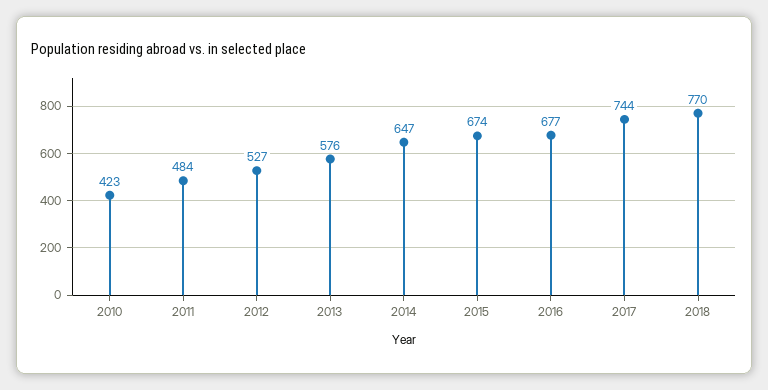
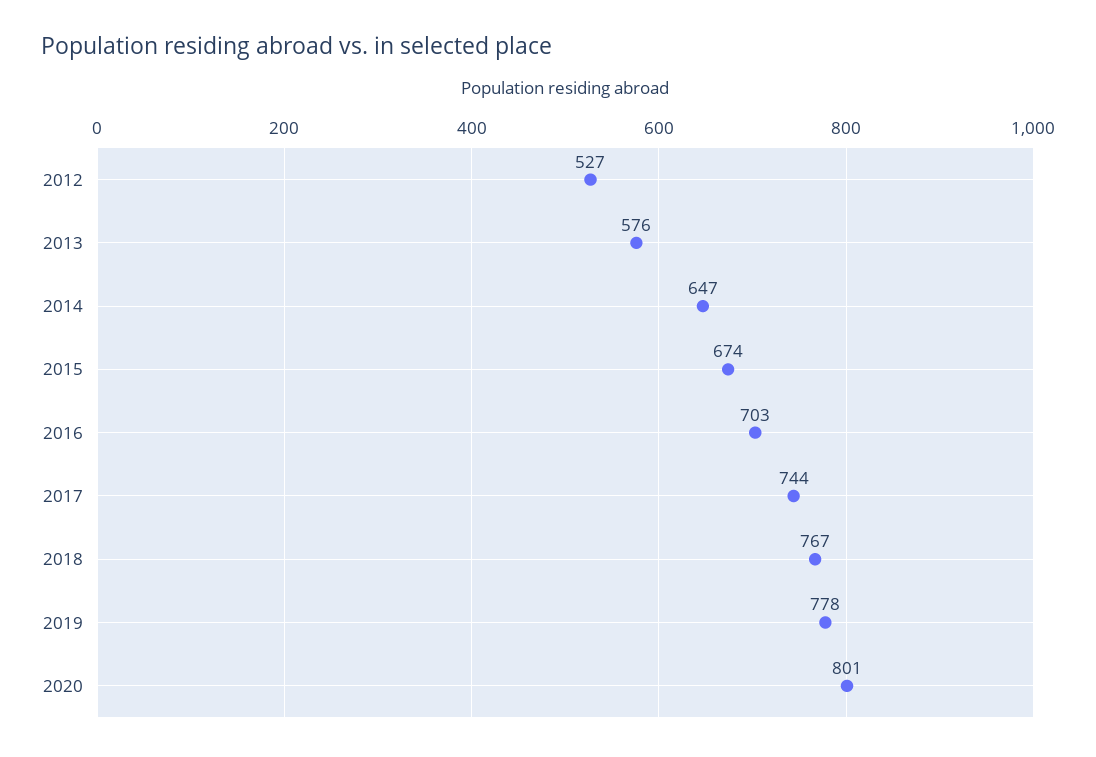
2010: 423 -> none
2011: 484 -> none
2016: 677 -> 703
2018: 770 -> 767
2019: none -> 778
2020: none -> 801

